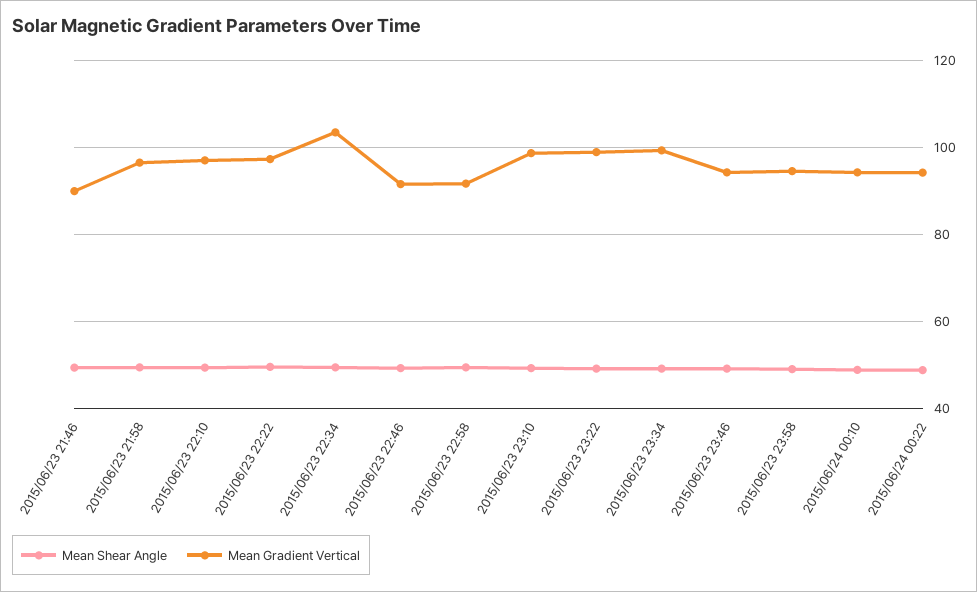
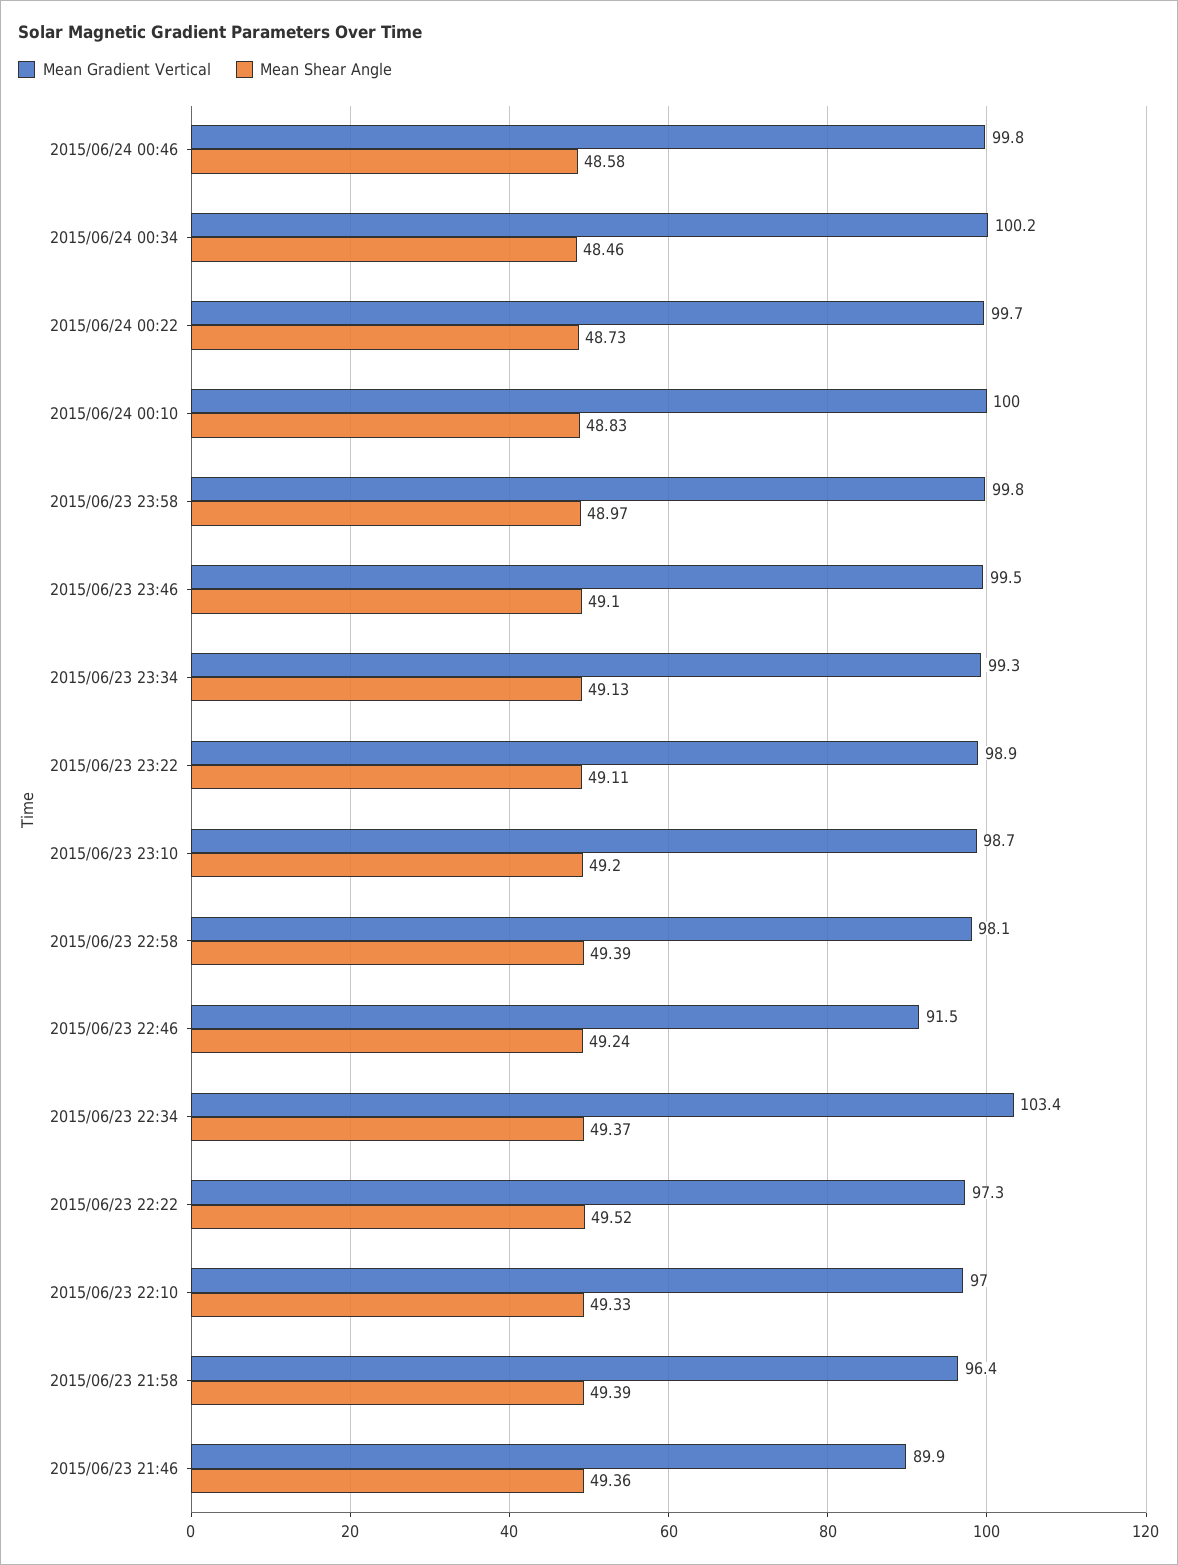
Mean Gradient Vertical, 2015/06/23 22:58: 92 -> 98.1
Mean Gradient Vertical, 2015/06/23 23:46: 94 -> 99.5
Mean Gradient Vertical, 2015/06/23 23:58: 94 -> 99.8
Mean Gradient Vertical, 2015/06/24 00:10: 94 -> 100
Mean Gradient Vertical, 2015/06/24 00:22: 94 -> 99.7
Mean Gradient Vertical, 2015/06/24 00:46: none -> 99.8
Mean Shear Angle, 2015/06/24 00:46: none -> 48.58
Mean Gradient Vertical, 2015/06/24 00:34: none -> 100.2
Mean Shear Angle, 2015/06/24 00:34: none -> 48.46

